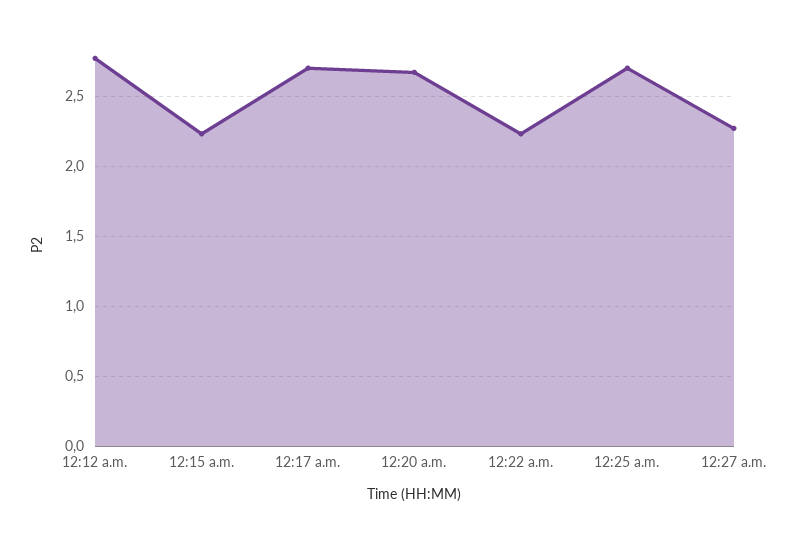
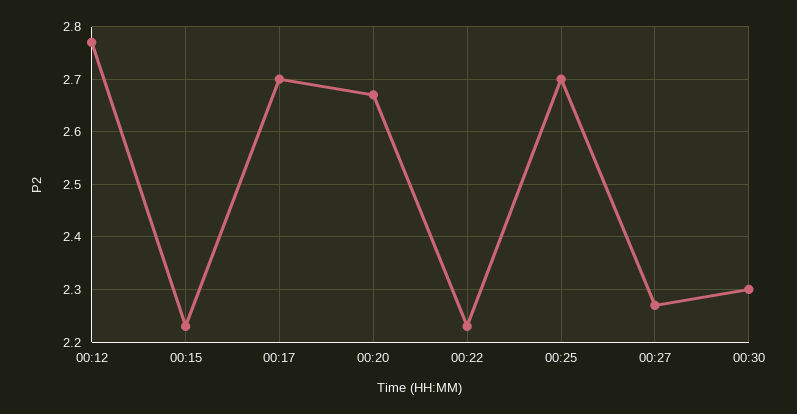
00:30: none -> 2.3

